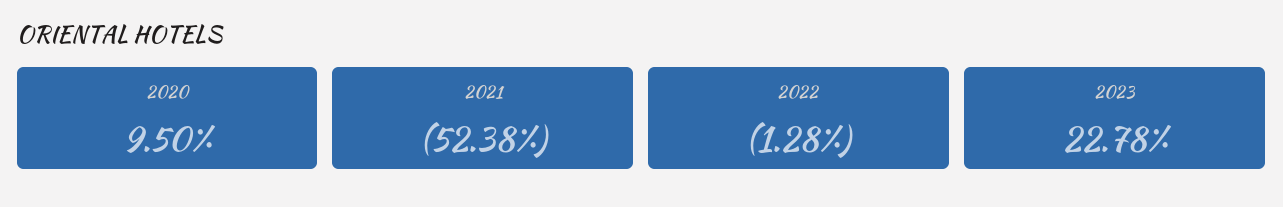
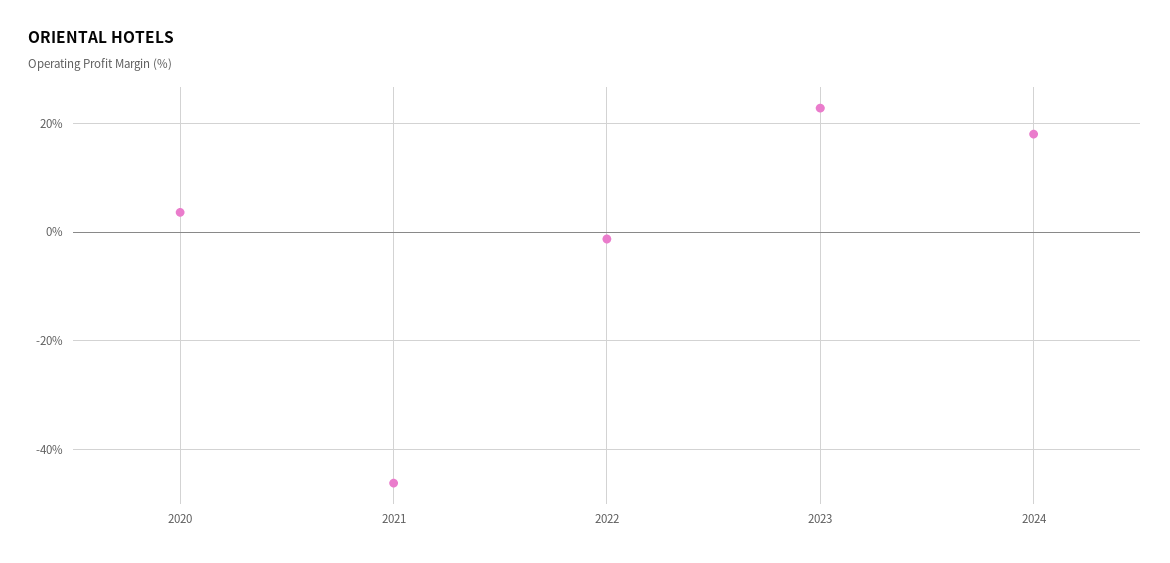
2020: 9.5 -> 4
2021: -52.38 -> -46
2024: none -> 18

